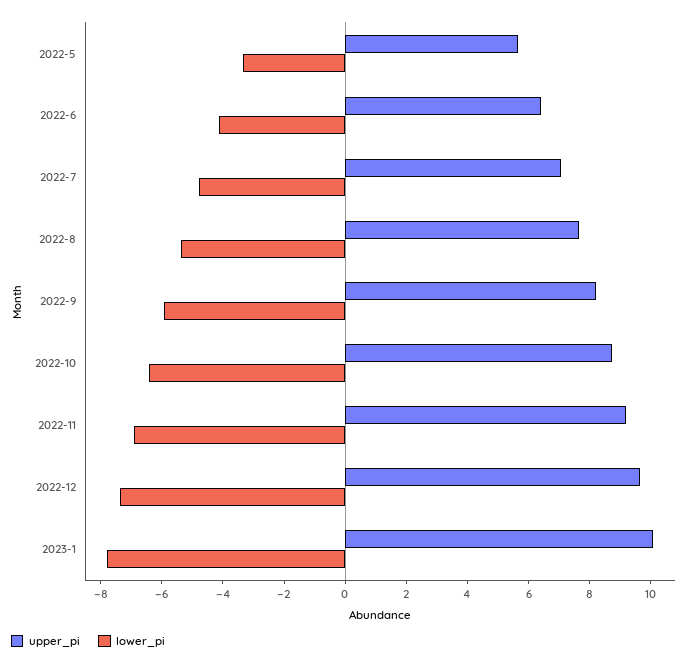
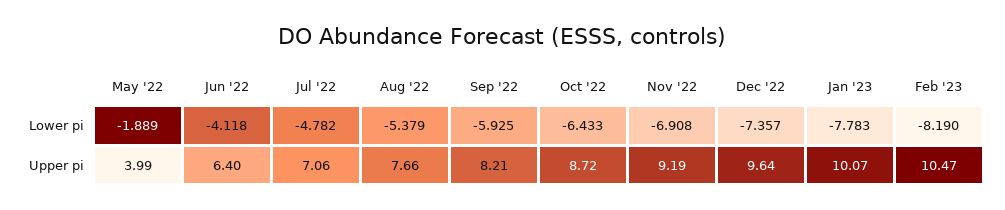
upper_pi, 2022-5: 5.5 -> 3.99
lower_pi, 2022-5: -3.5 -> -1.889
lower_pi, Feb '23: none -> -8.19
upper_pi, Feb '23: none -> 10.47

